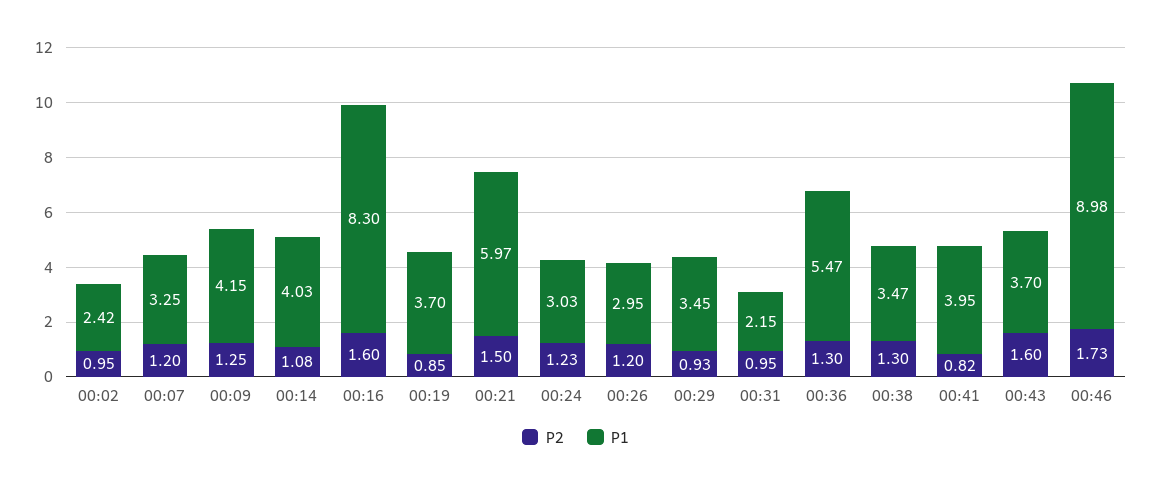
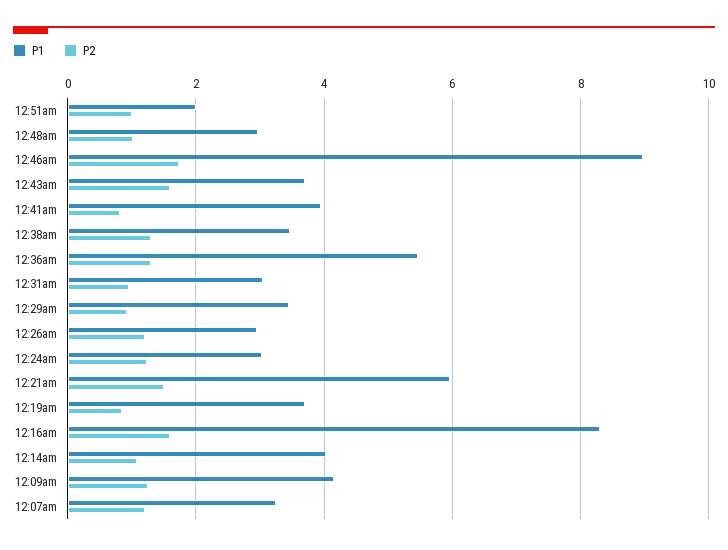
P2, 00:02: 0.95 -> none
P1, 00:02: 2.42 -> none
P1, 00:31: 2.15 -> 3
P1, 12:51am: none -> 2
P2, 12:51am: none -> 1
P1, 12:48am: none -> 3
P2, 12:48am: none -> 1

